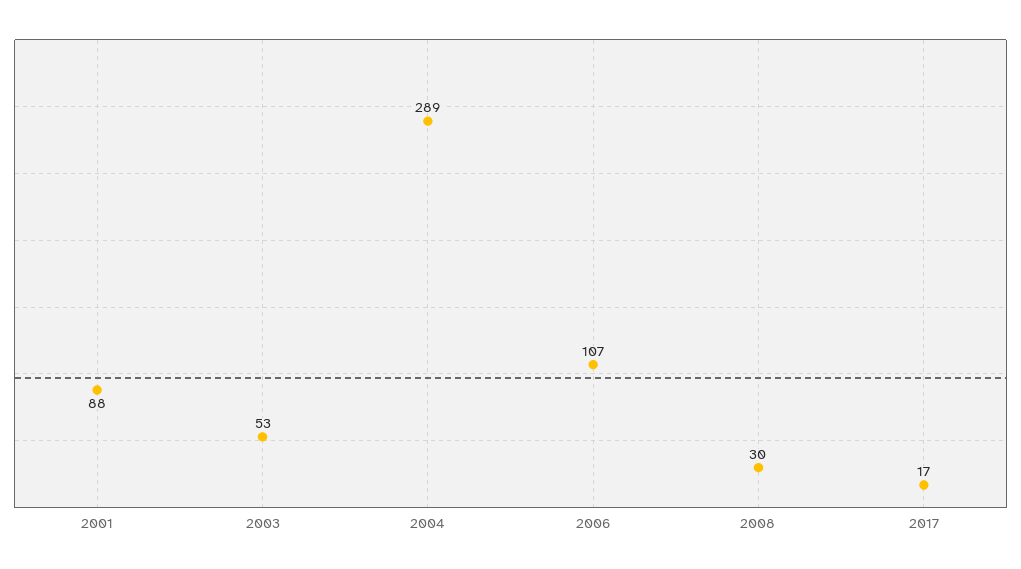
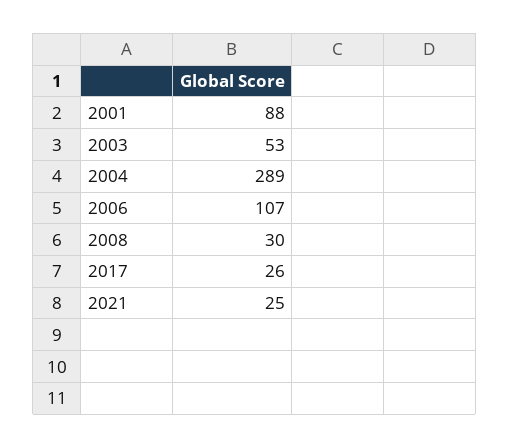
2017: 17 -> 26
2021: none -> 25

